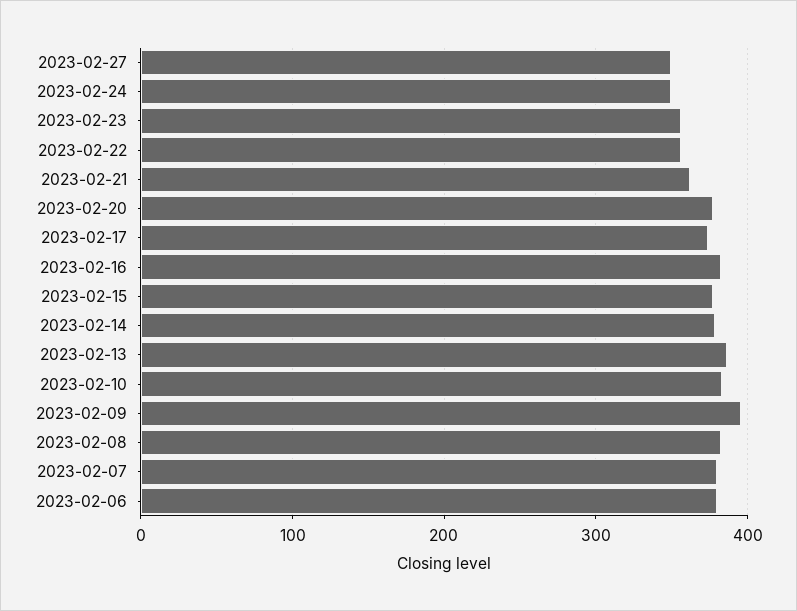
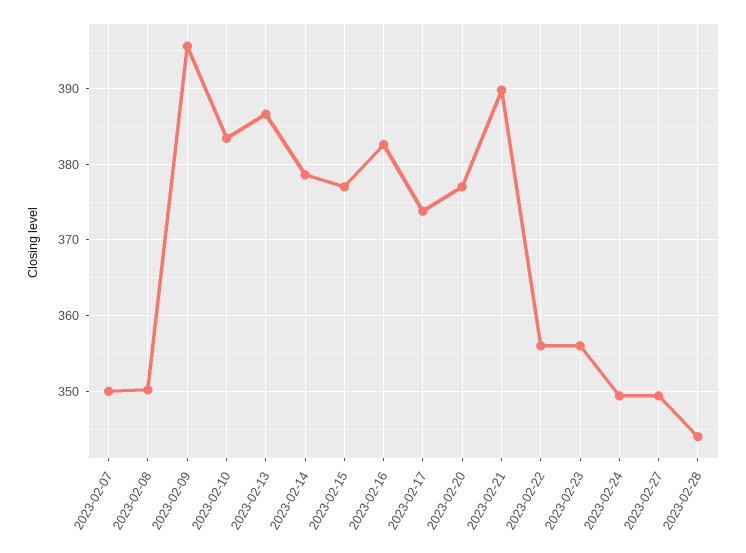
2023-02-21: 360 -> 390
2023-02-08: 380 -> 350
2023-02-07: 380 -> 350
2023-02-06: 380 -> none
2023-02-28: none -> 344

